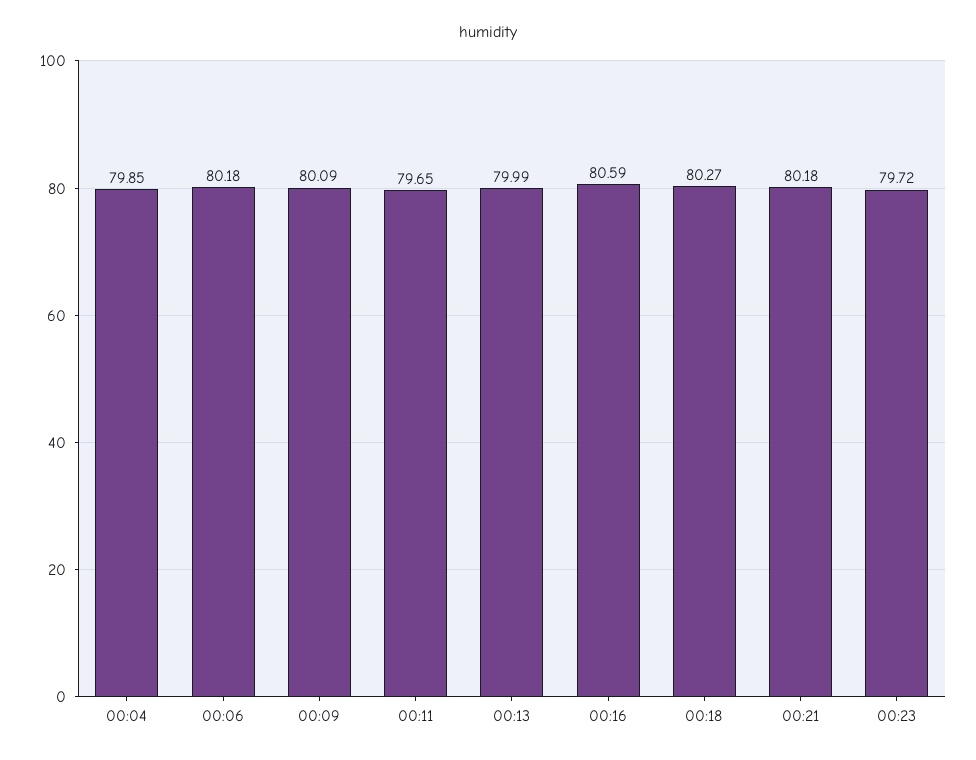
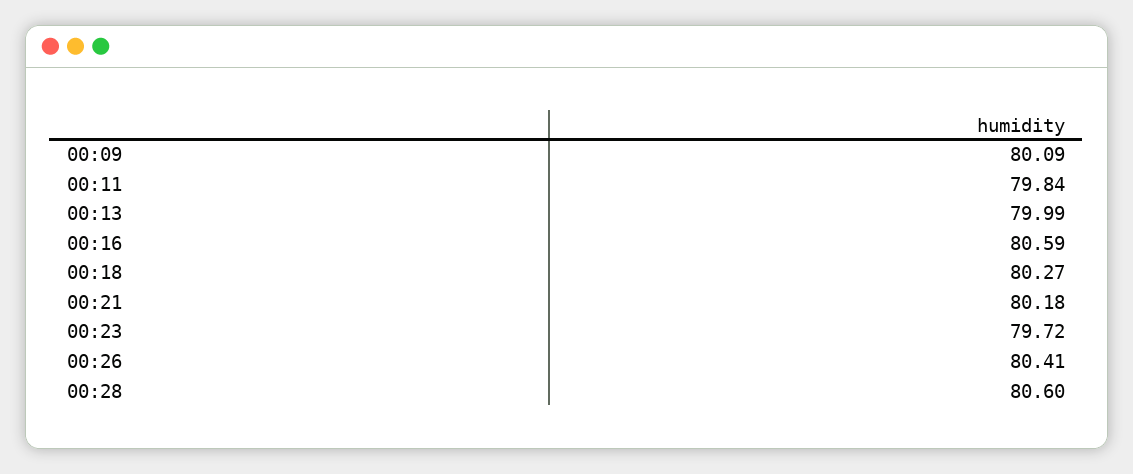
00:04: 79.85 -> none
00:06: 80.18 -> none
00:11: 79.65 -> 79.84
00:26: none -> 80.41
00:28: none -> 80.6

